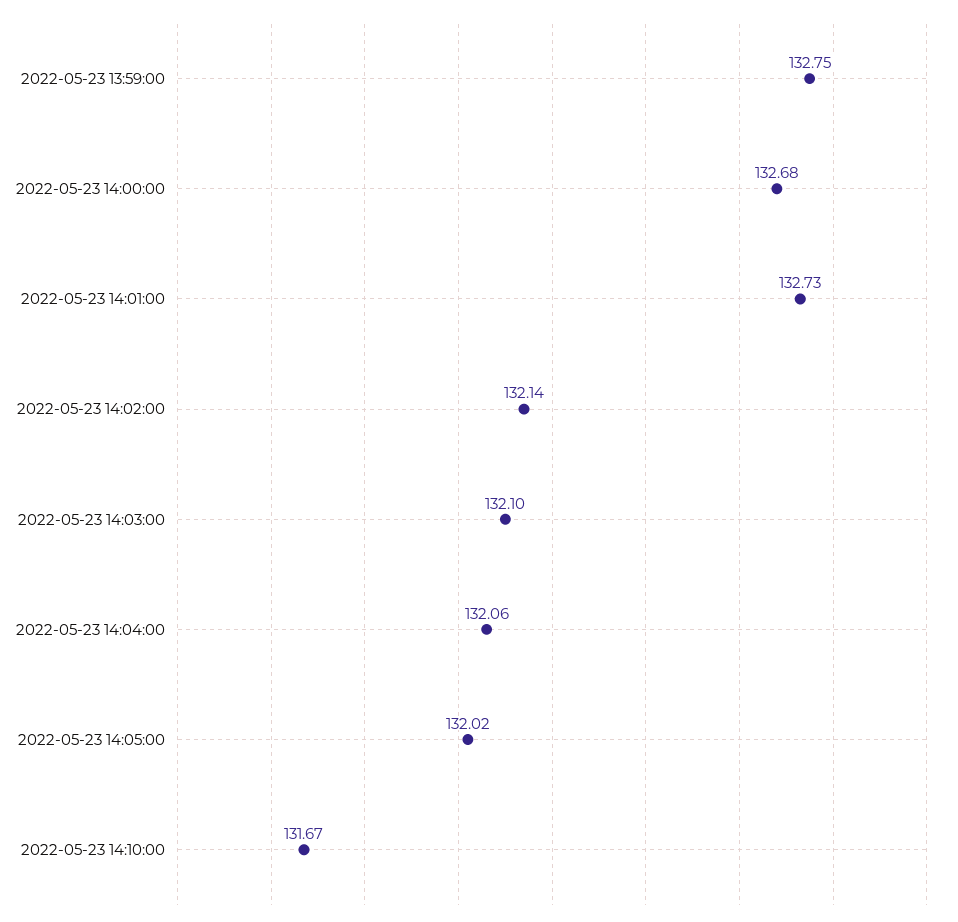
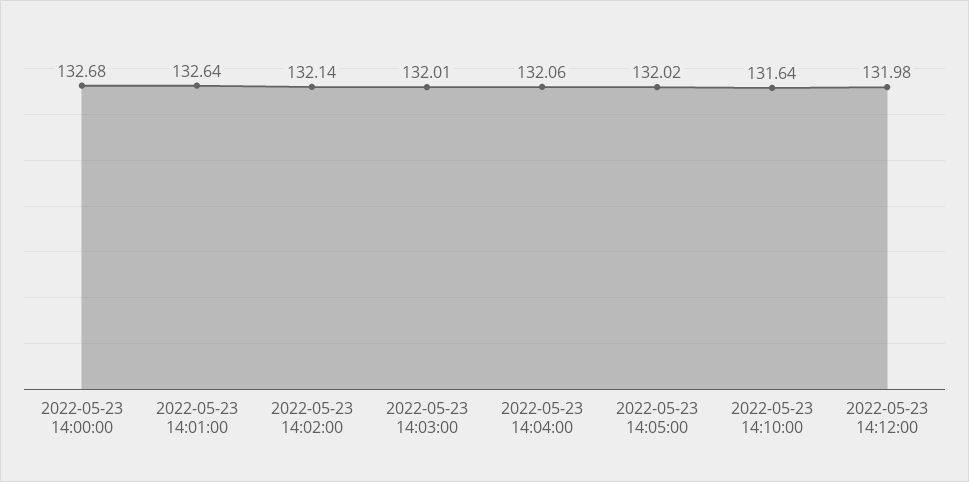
2022-05-23 13:59:00: 132.75 -> none
2022-05-23 14:01:00: 132.73 -> 132.64
2022-05-23 14:03:00: 132.1 -> 132.01
2022-05-23 14:10:00: 131.67 -> 131.64
2022-05-23 14:12:00: none -> 131.98

